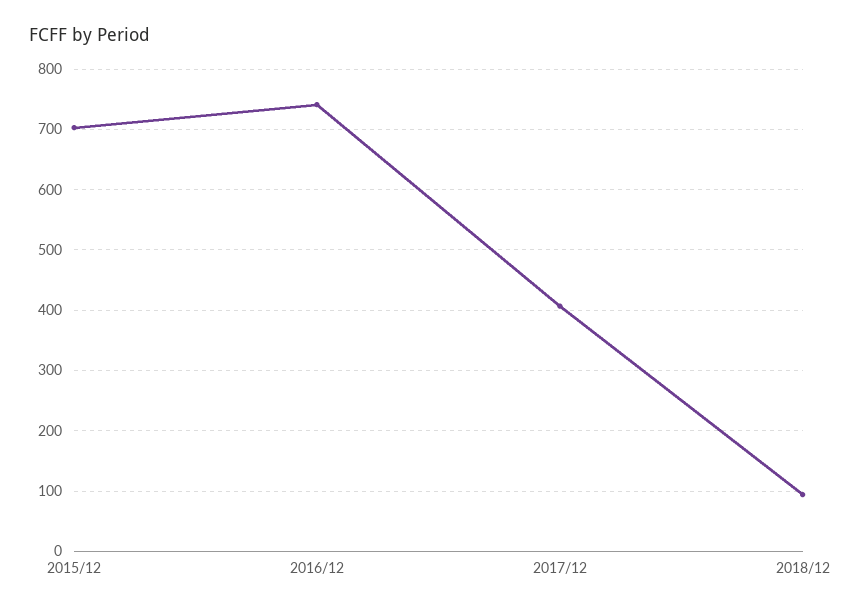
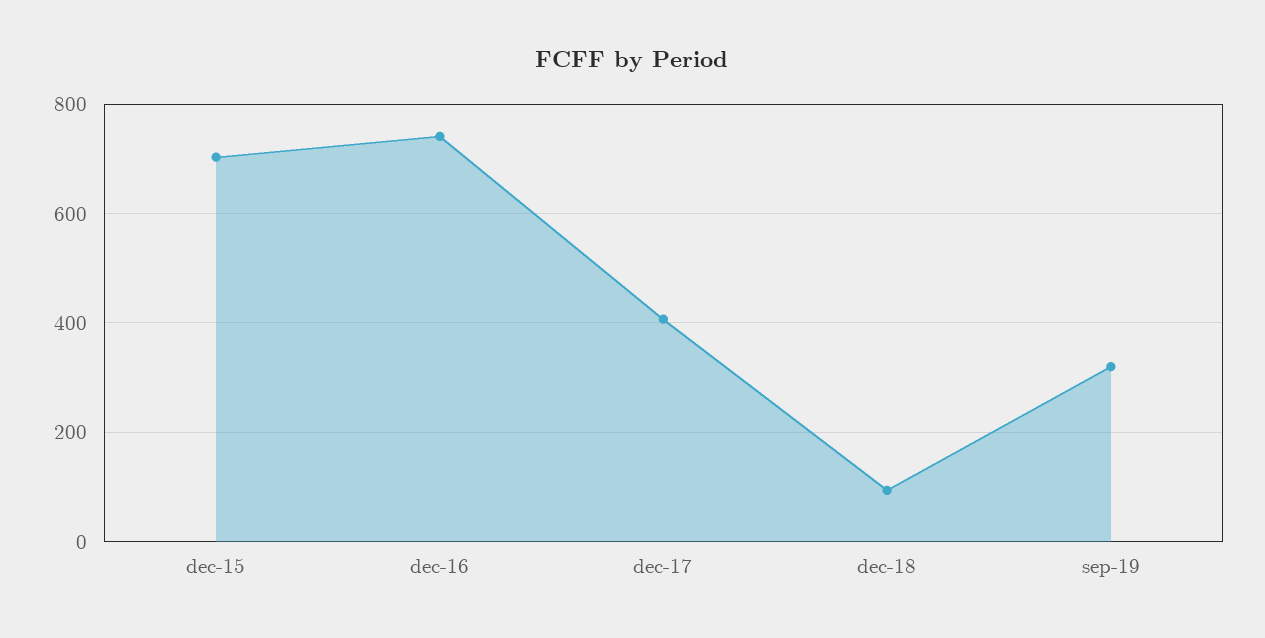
sep-19: none -> 320

